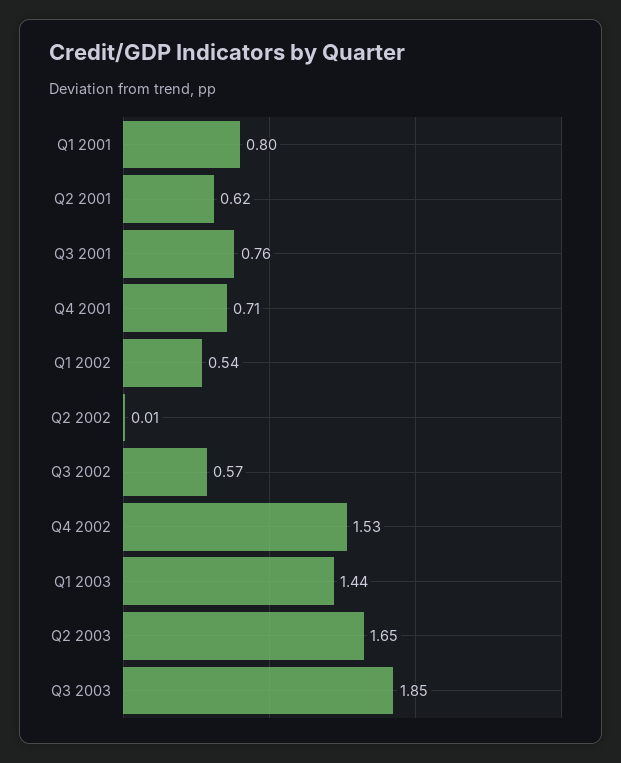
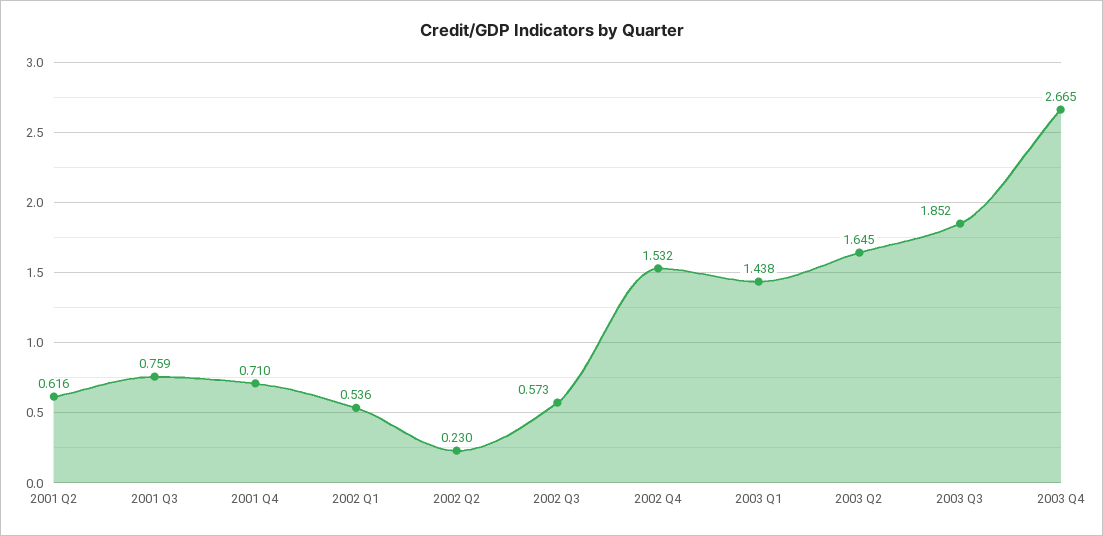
Q1 2001: 0.8 -> none
Q2 2002: 0.01 -> 0.23
2003 Q4: none -> 2.665

